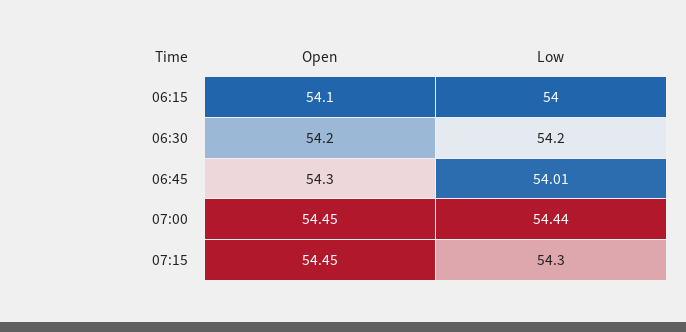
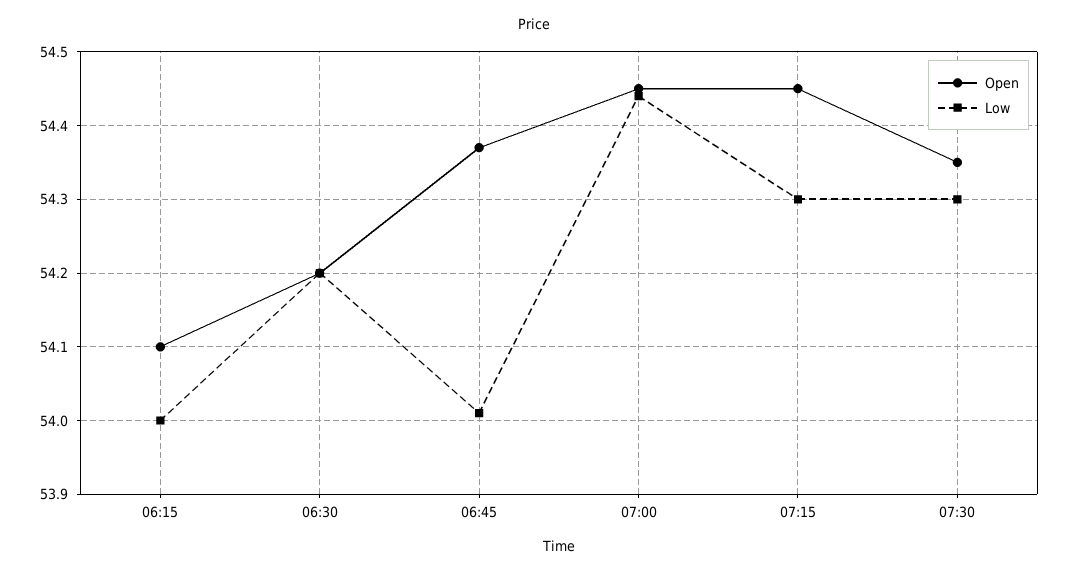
Open, 06:45: 54.3 -> 54.37
Open, 07:30: none -> 54.35
Low, 07:30: none -> 54.3

